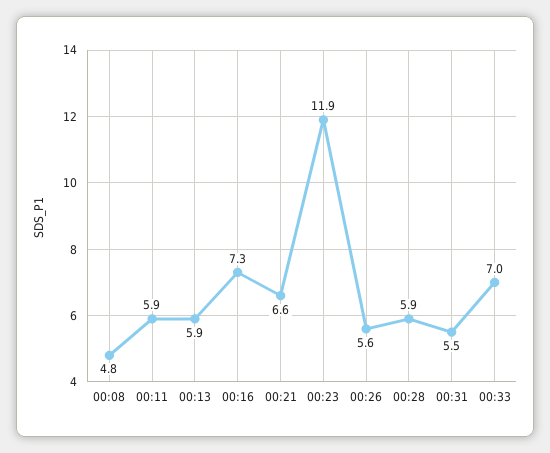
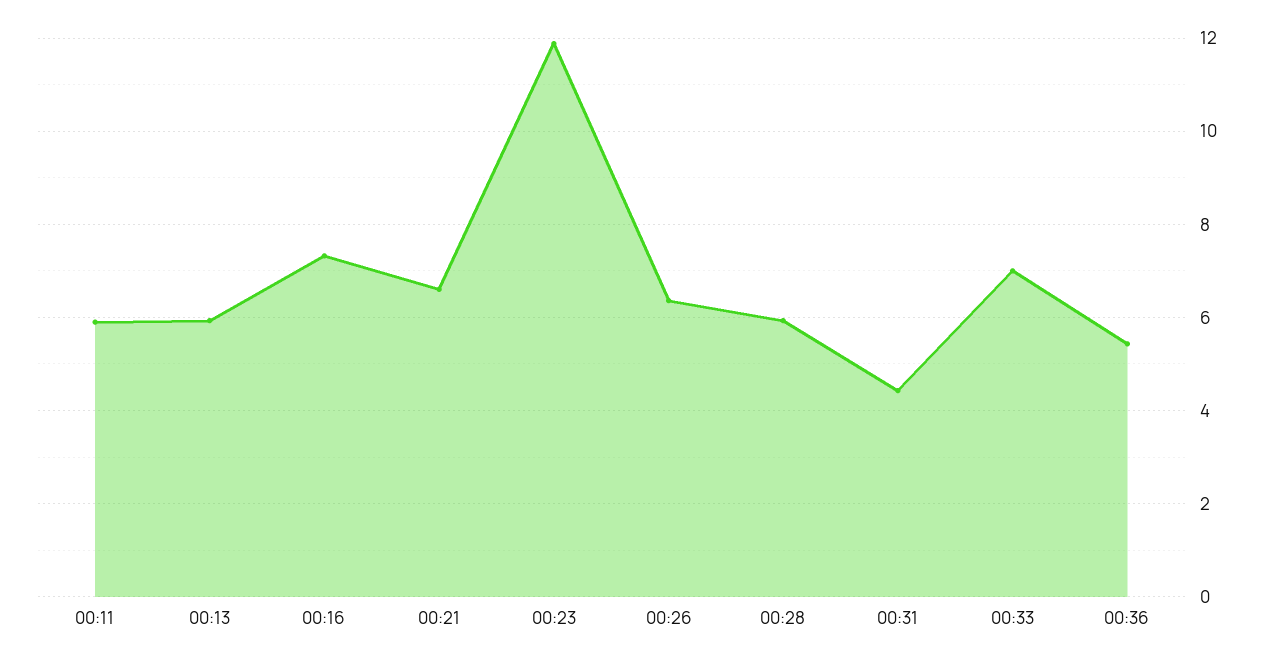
00:08: 4.8 -> none
00:26: 5.6 -> 6.4
00:31: 5.5 -> 4.4
00:36: none -> 5.4

